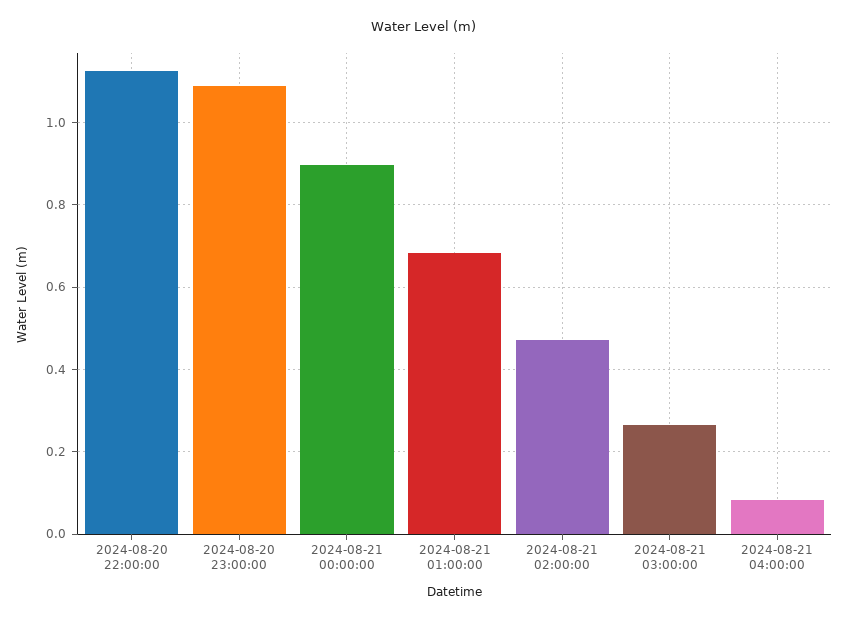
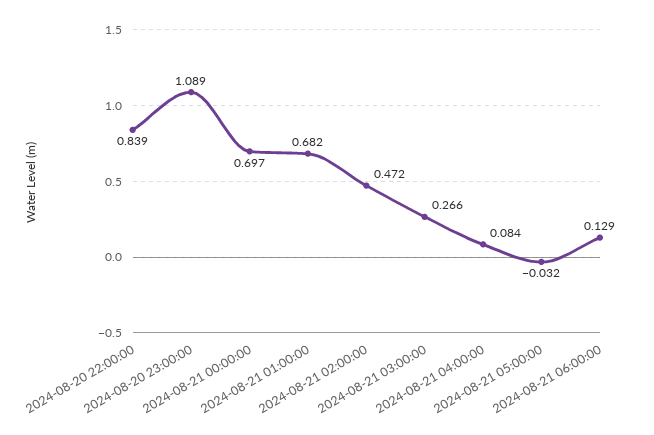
2024-08-20 22:00:00: 1.12 -> 0.839
2024-08-21 00:00:00: 0.9 -> 0.697
2024-08-21 05:00:00: none -> -0.032
2024-08-21 06:00:00: none -> 0.129

